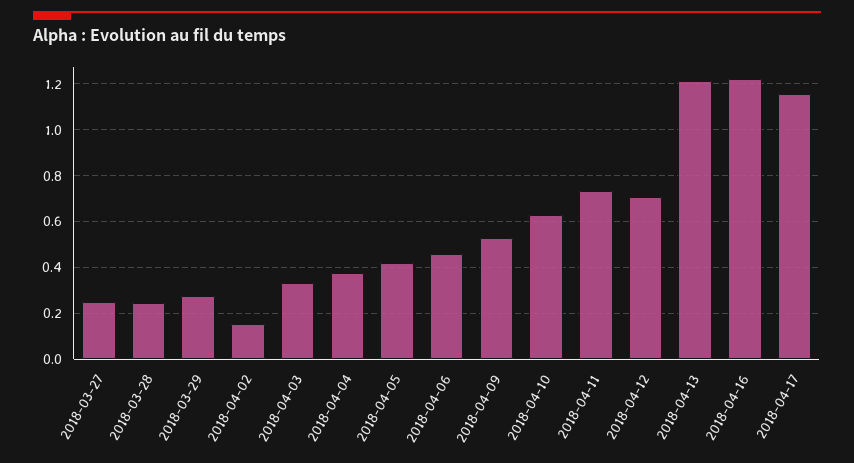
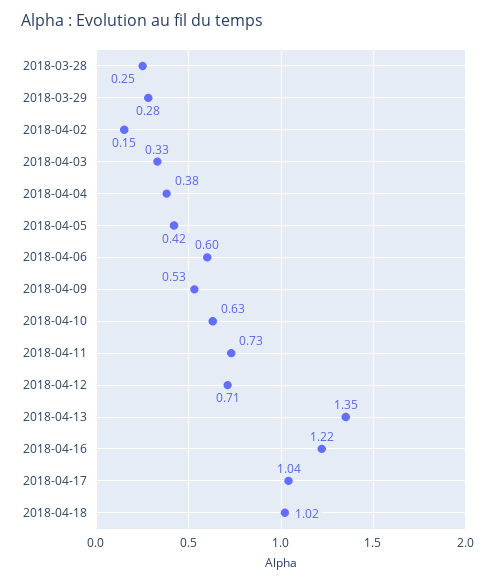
2018-03-27: 0.25 -> none
2018-04-06: 0.45 -> 0.6
2018-04-13: 1.2 -> 1.35
2018-04-17: 1.15 -> 1.04
2018-04-18: none -> 1.02

